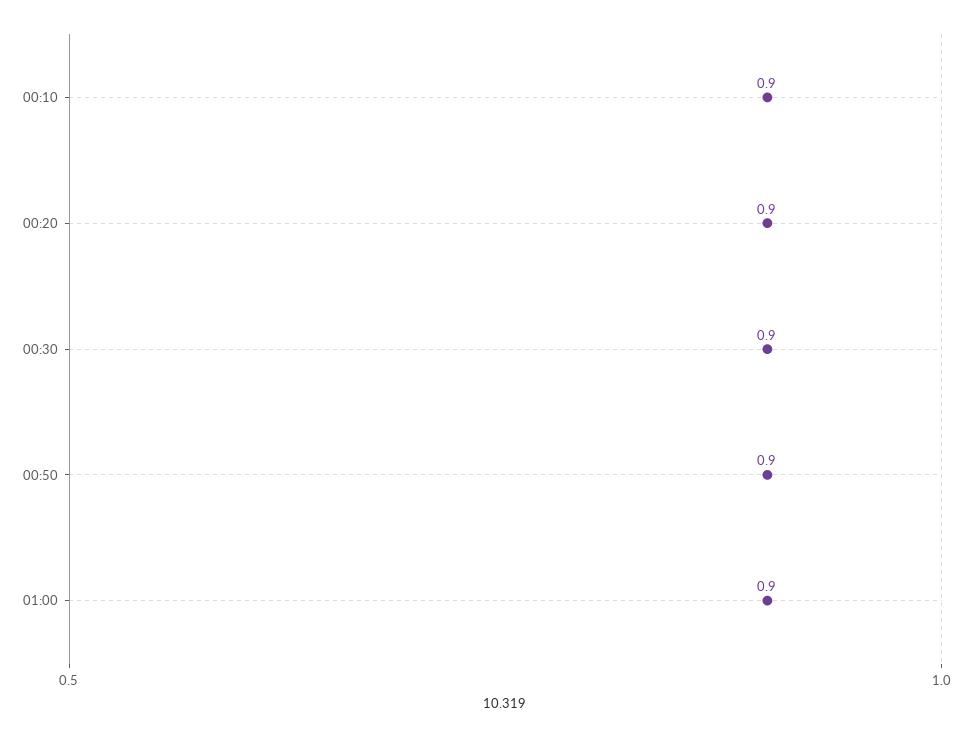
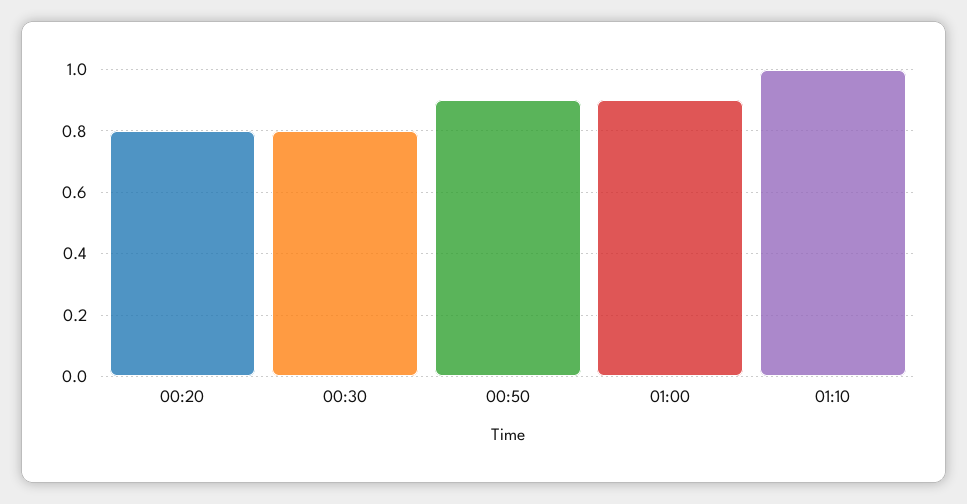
00:10: 0.9 -> none
00:20: 0.9 -> 0.8
00:30: 0.9 -> 0.8
01:10: none -> 1

